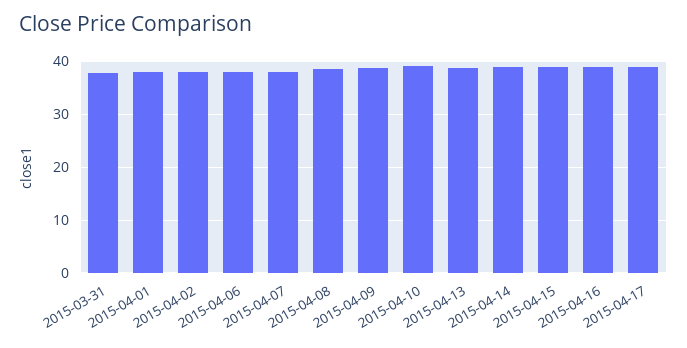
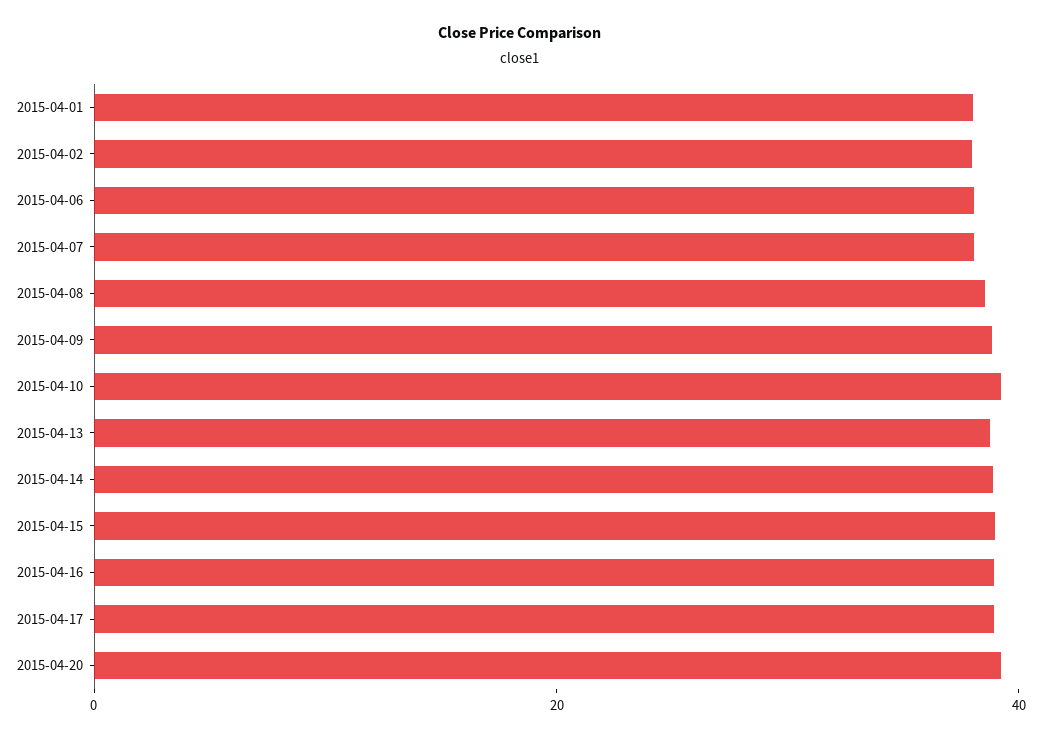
2015-03-31: 38 -> none
2015-04-20: none -> 40

